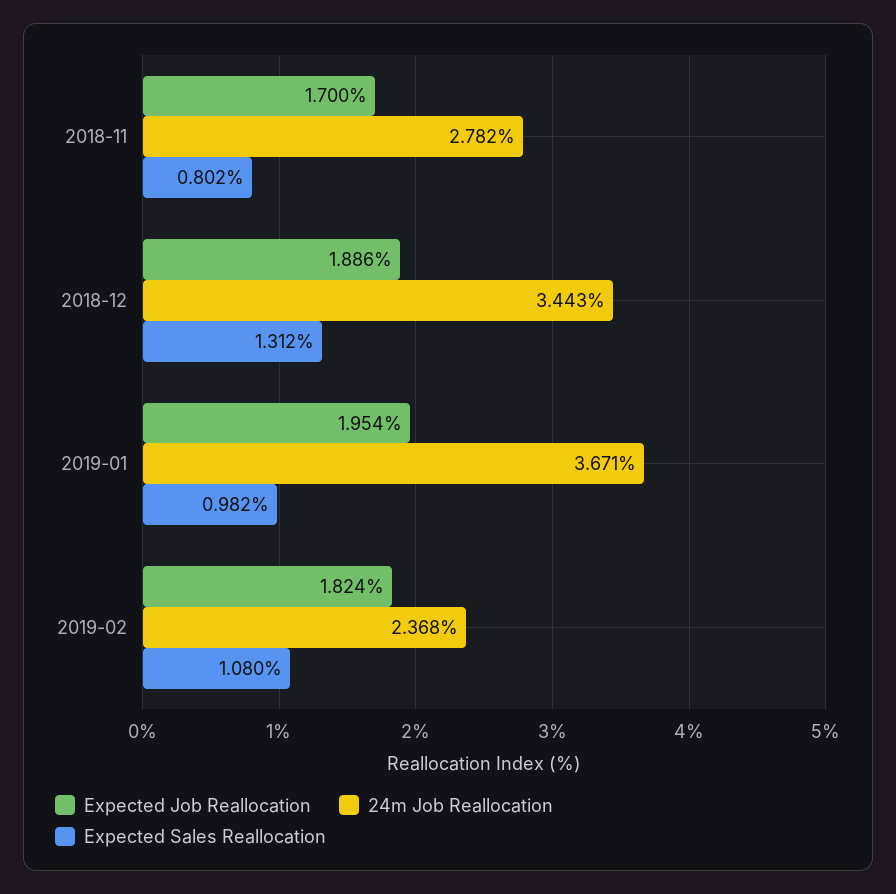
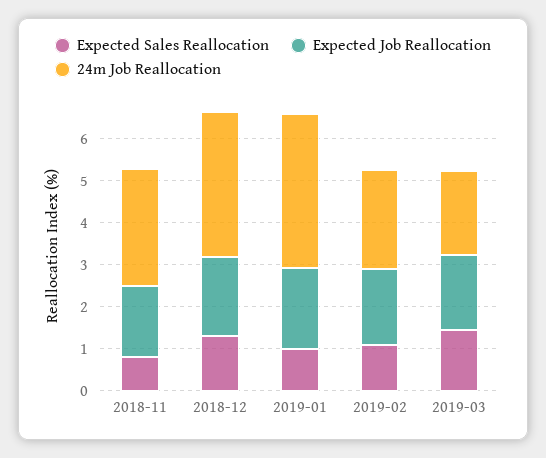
Expected Sales Reallocation, 2019-03: none -> 1.4
Expected Job Reallocation, 2019-03: none -> 1.8
24m Job Reallocation, 2019-03: none -> 2

